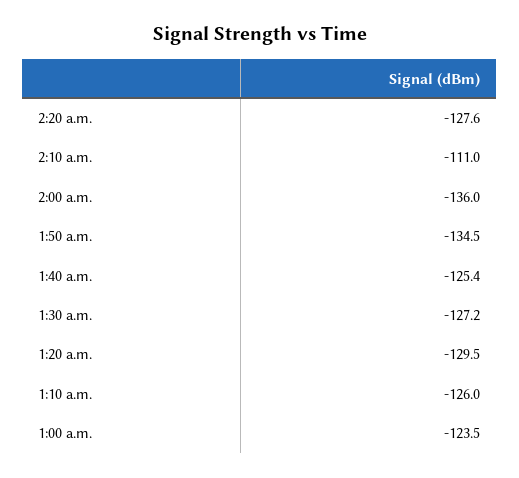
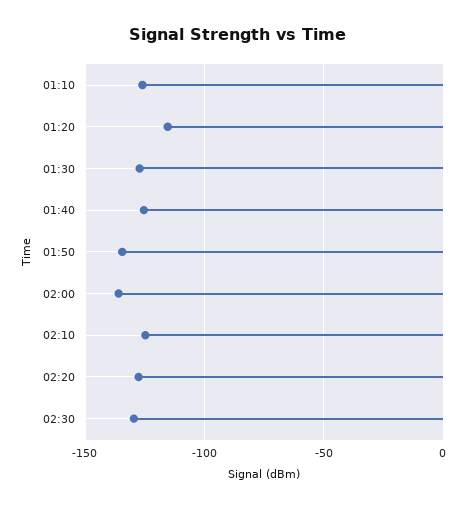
2:10 a.m.: -111 -> -125
1:20 a.m.: -129.5 -> -115
1:00 a.m.: -123.5 -> none
02:30: none -> -130

